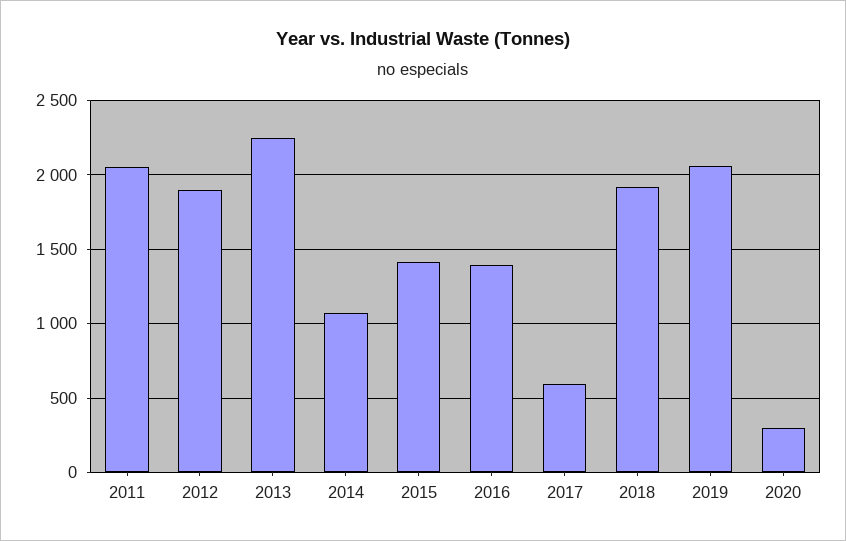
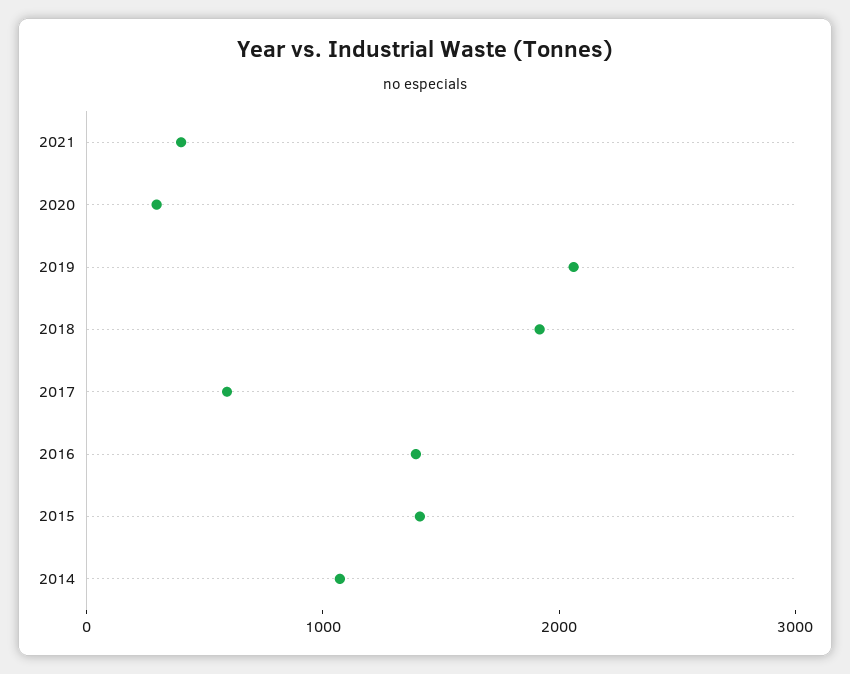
2011: 2050 -> none
2012: 1900 -> none
2013: 2250 -> none
2021: none -> 400

